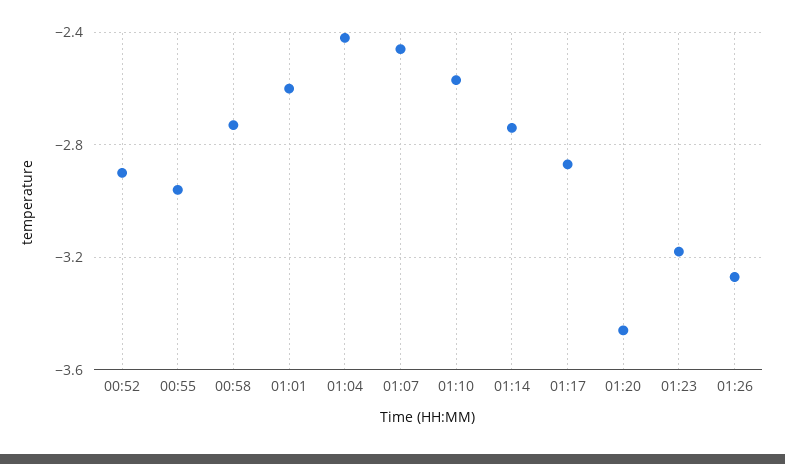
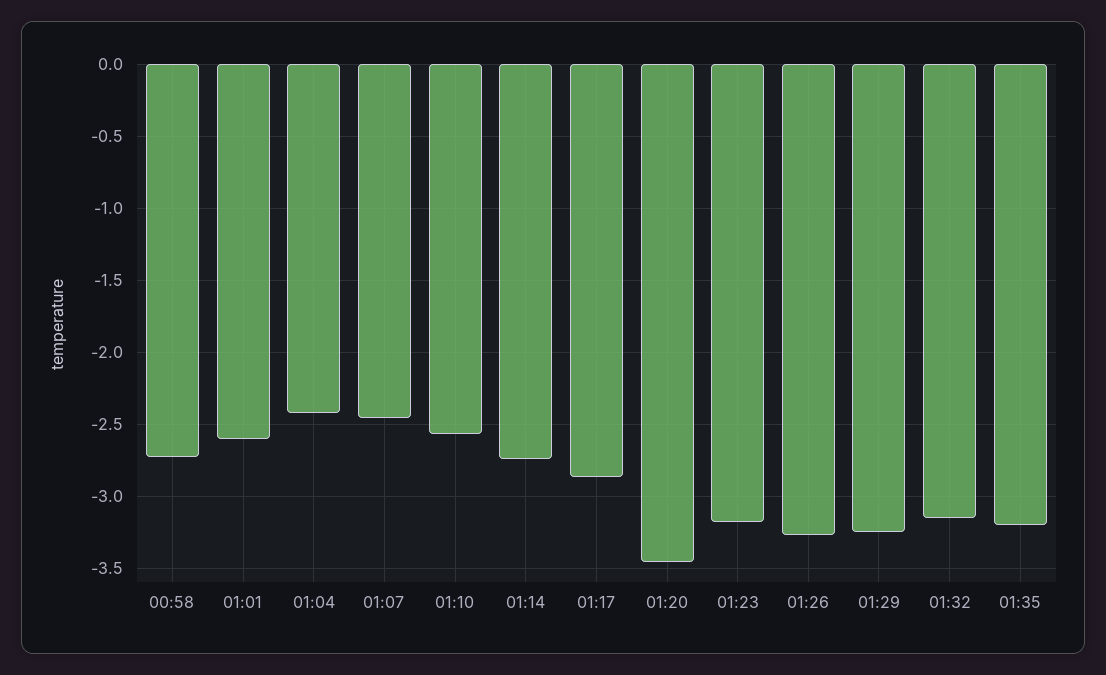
00:52: -2.9 -> none
00:55: -2.95 -> none
01:29: none -> -3.25
01:32: none -> -3.15
01:35: none -> -3.2

